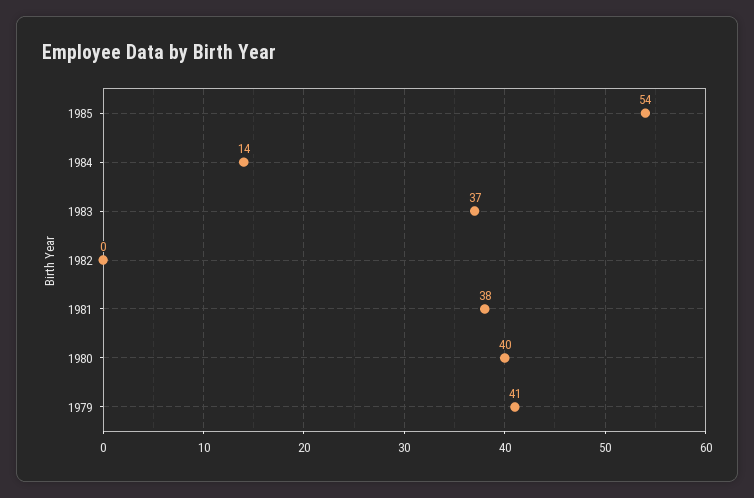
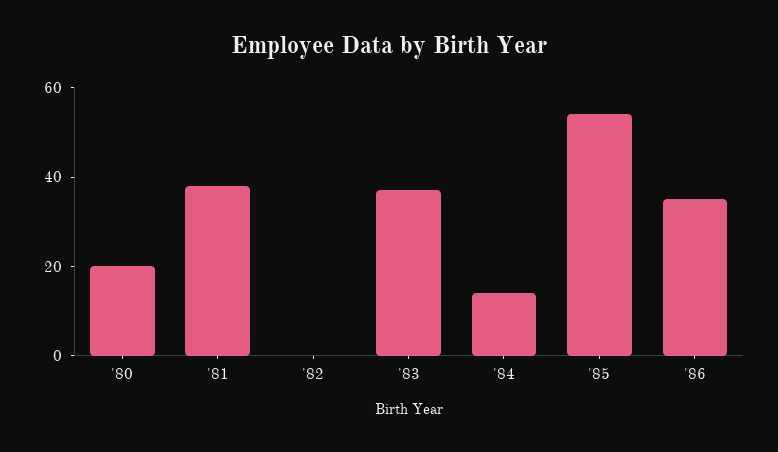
1980: 40 -> 20
1979: 41 -> none
'86: none -> 35

